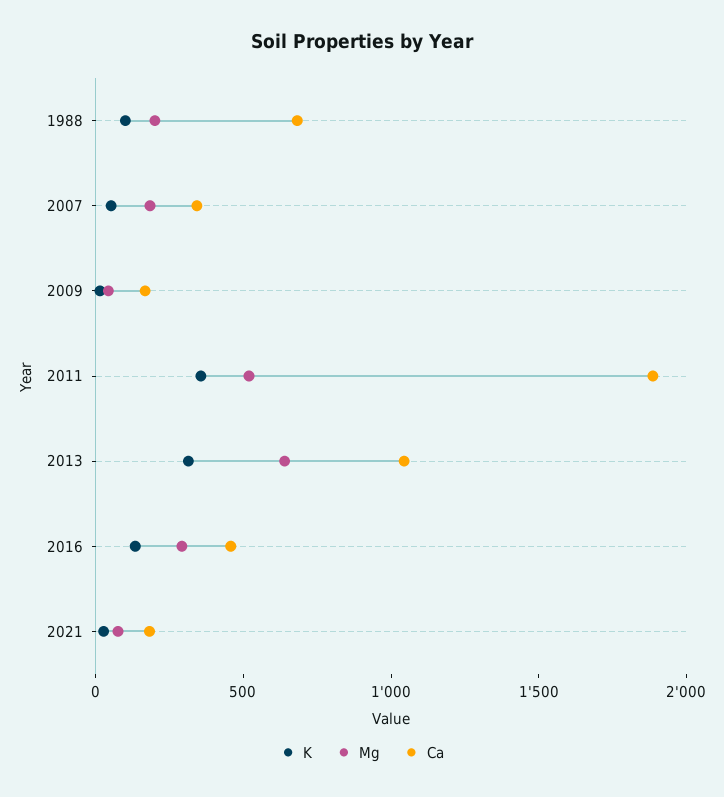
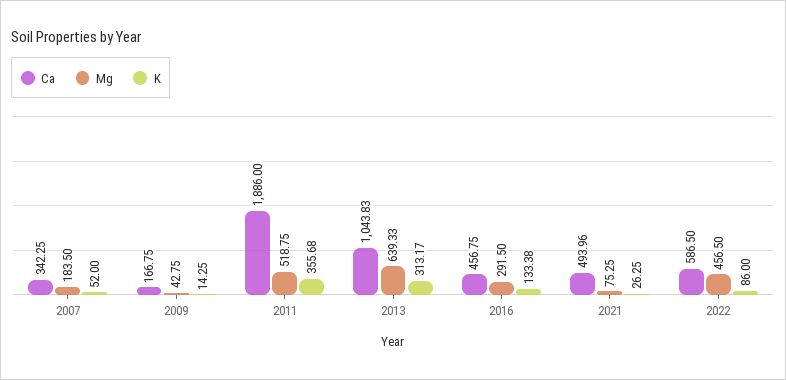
K, 1988: 100 -> none
Mg, 1988: 200 -> none
Ca, 1988: 700 -> none
Ca, 2021: 200 -> 493.96
Ca, 2022: none -> 586.5
Mg, 2022: none -> 456.5
K, 2022: none -> 86

